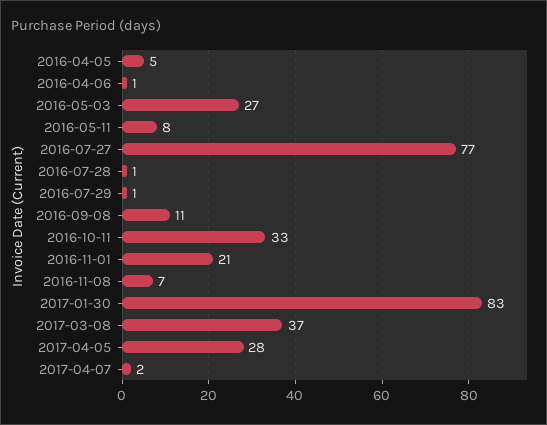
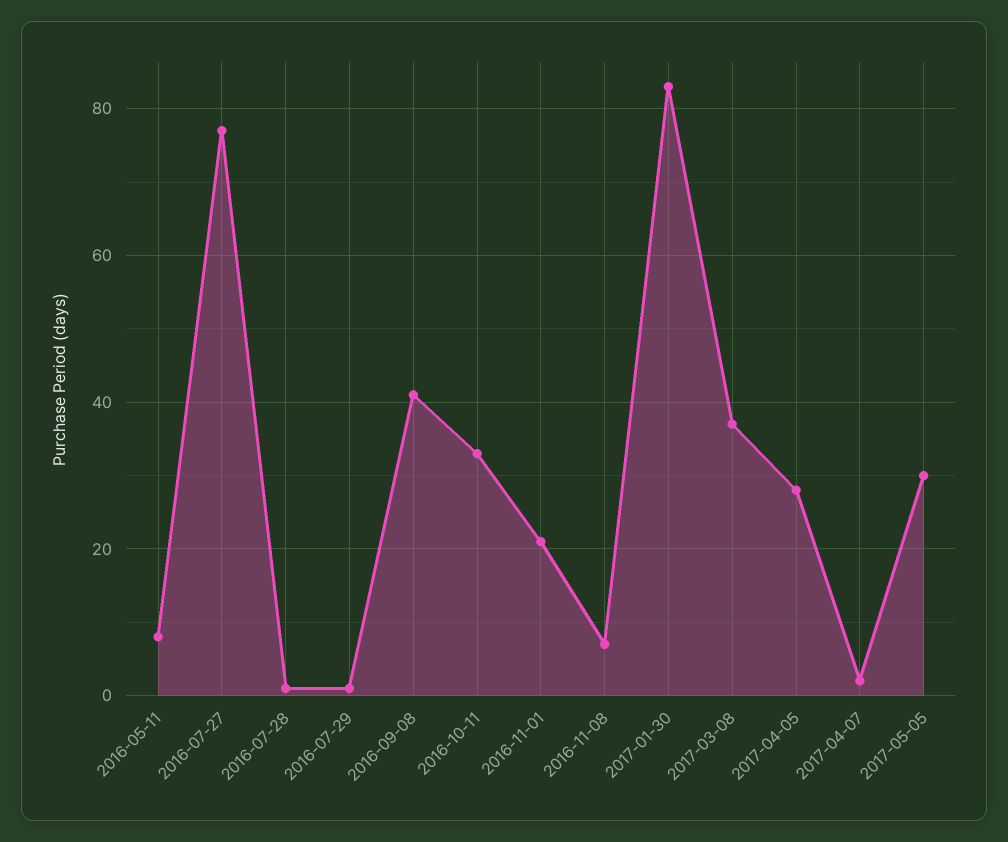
2016-04-05: 5 -> none
2016-04-06: 1 -> none
2016-05-03: 27 -> none
2016-09-08: 11 -> 40
2017-05-05: none -> 30

